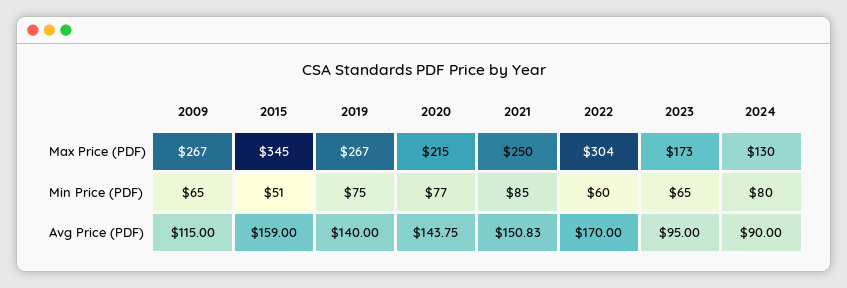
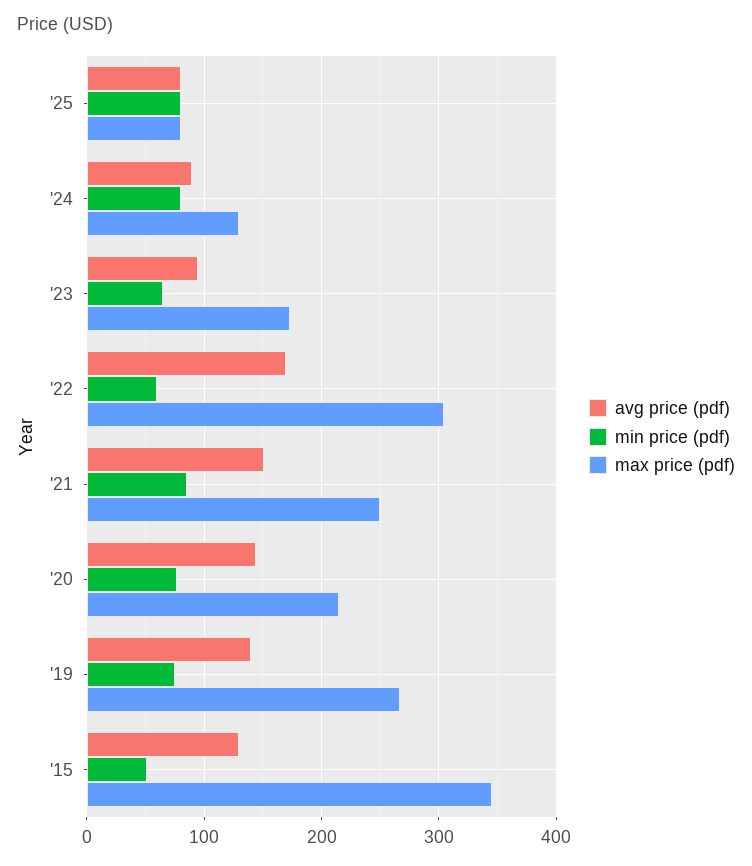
Max Price (PDF), 2009: 267 -> none
Min Price (PDF), 2009: 65 -> none
Avg Price (PDF), 2009: 115 -> none
Avg Price (PDF), 2015: 159 -> 130
Avg Price (PDF), '25: none -> 80
Min Price (PDF), '25: none -> 80
Max Price (PDF), '25: none -> 80

